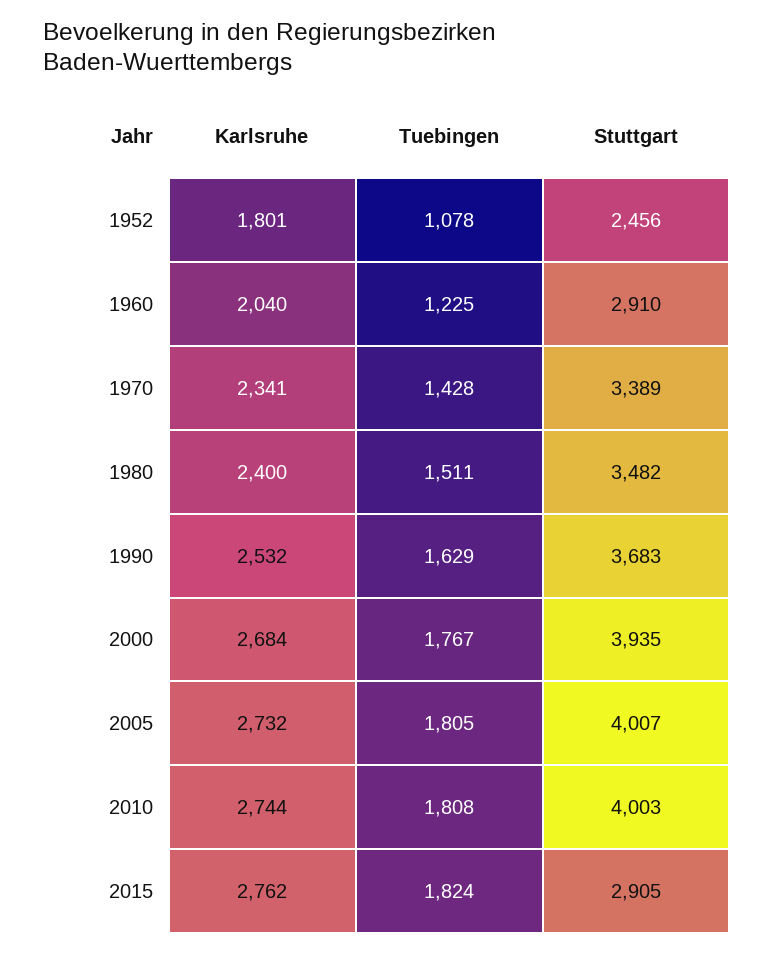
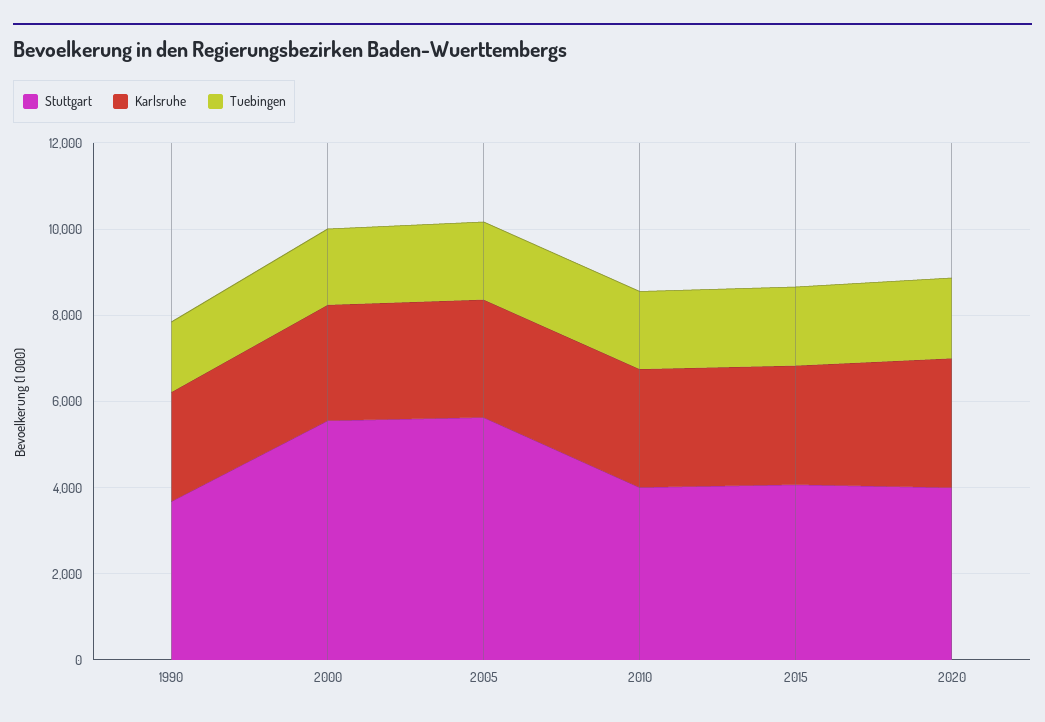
Karlsruhe, 1952: 1801 -> none
Tuebingen, 1952: 1078 -> none
Stuttgart, 1952: 2456 -> none
Karlsruhe, 1960: 2040 -> none
Tuebingen, 1960: 1225 -> none
Stuttgart, 1960: 2910 -> none
Karlsruhe, 1970: 2341 -> none
Tuebingen, 1970: 1428 -> none
Stuttgart, 1970: 3389 -> none
Karlsruhe, 1980: 2400 -> none
Tuebingen, 1980: 1511 -> none
Stuttgart, 1980: 3482 -> none
Stuttgart, 2000: 3935 -> 5500
Stuttgart, 2005: 4007 -> 5500
Stuttgart, 2015: 2905 -> 4000
Stuttgart, 2020: none -> 4000
Karlsruhe, 2020: none -> 3000
Tuebingen, 2020: none -> 2000

